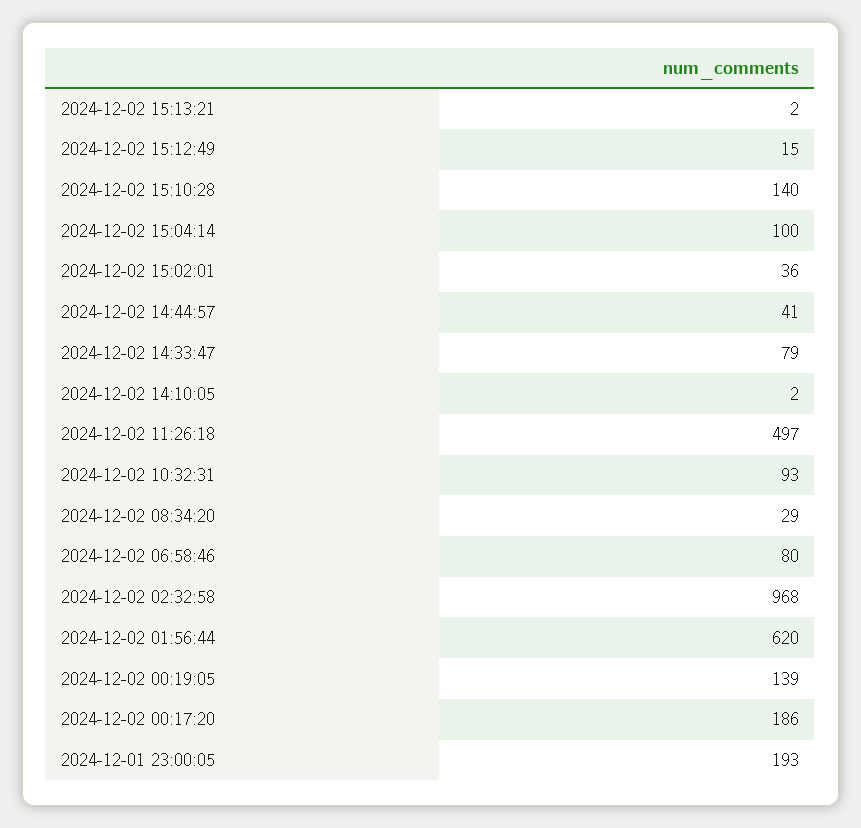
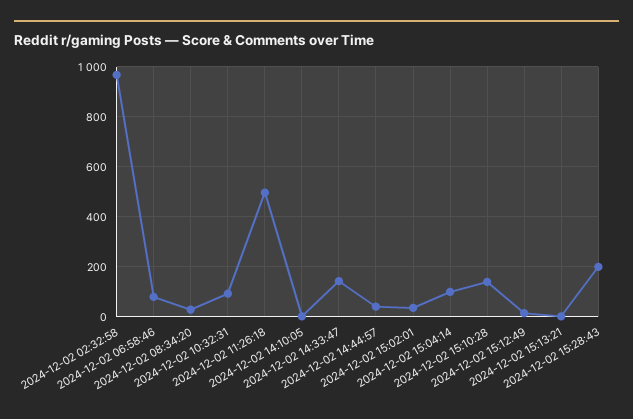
2024-12-02 14:33:47: 79 -> 150
2024-12-02 01:56:44: 620 -> none
2024-12-02 00:19:05: 139 -> none
2024-12-02 00:17:20: 186 -> none
2024-12-01 23:00:05: 193 -> none
2024-12-02 15:28:43: none -> 200

